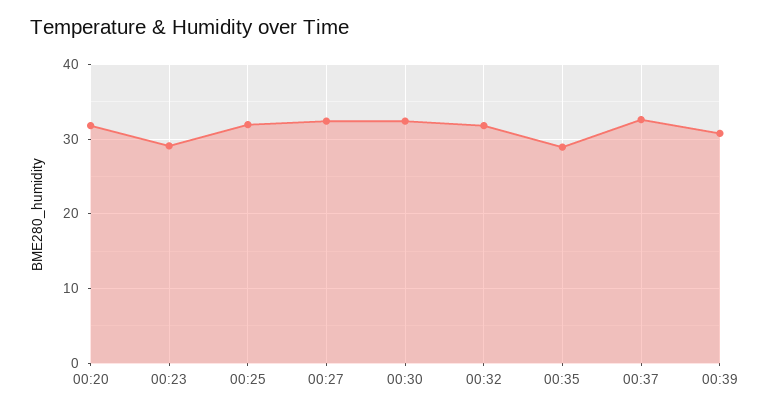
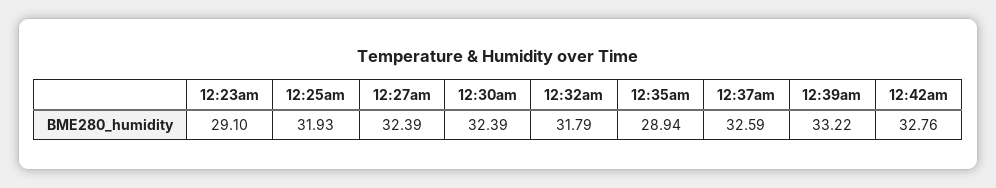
00:20: 32 -> none
00:39: 31 -> 33.22
12:42am: none -> 32.76

